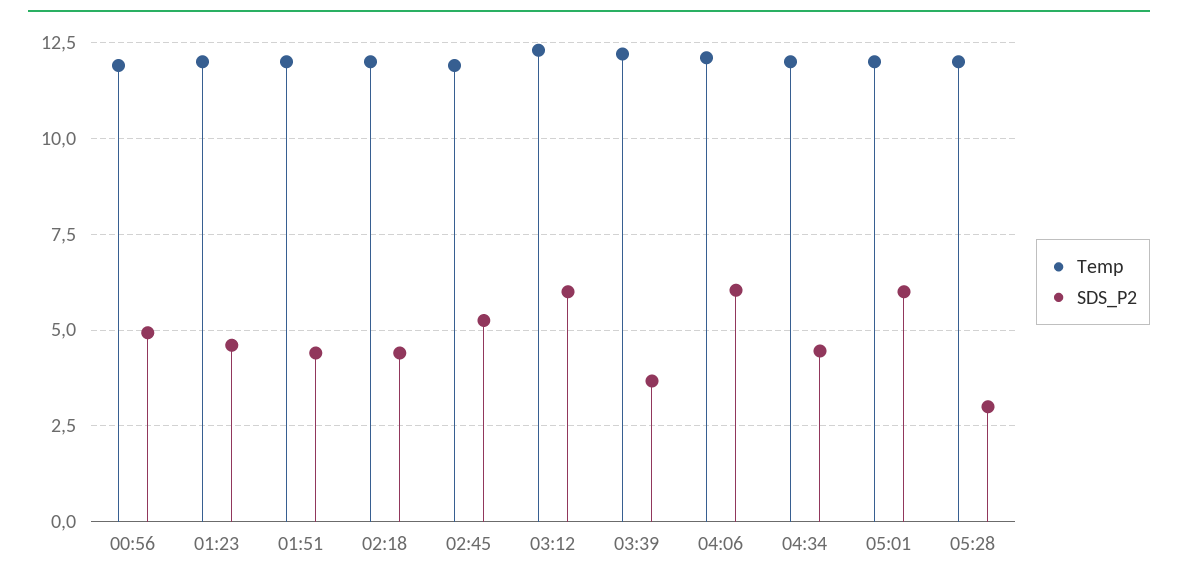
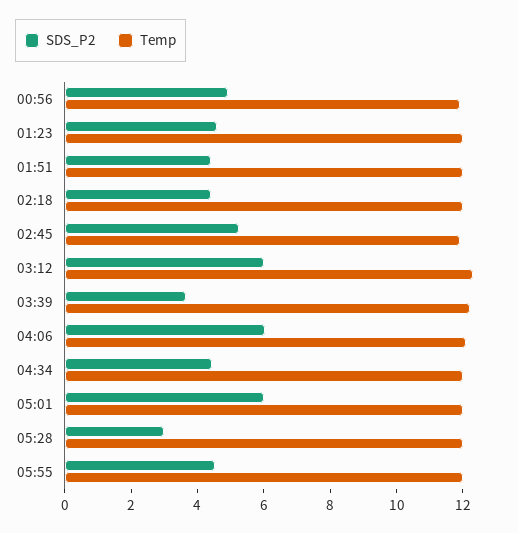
SDS_P2, 05:55: none -> 4.5
Temp, 05:55: none -> 12

